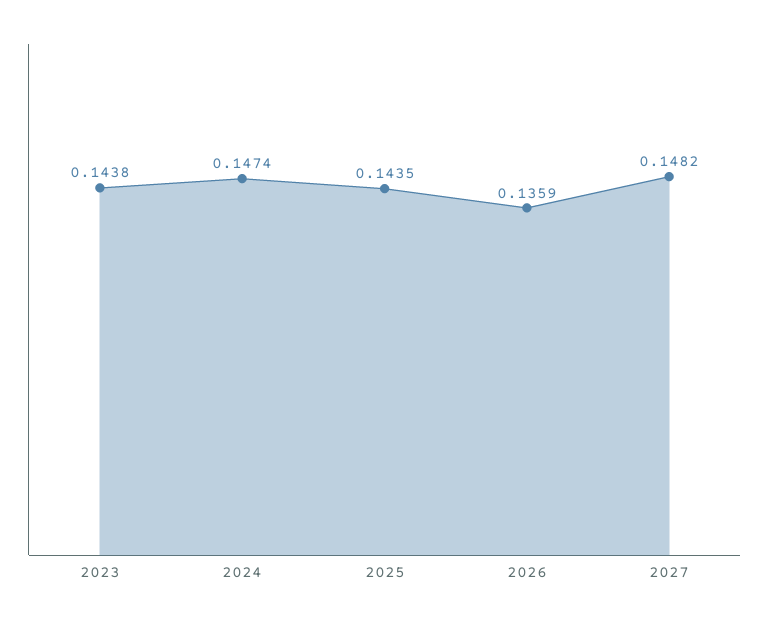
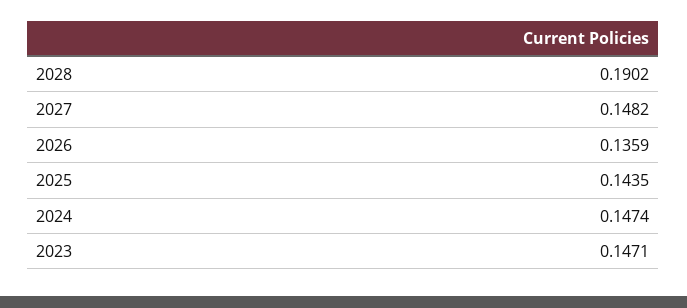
2023: 0.1438 -> 0.1471
2028: none -> 0.1902

